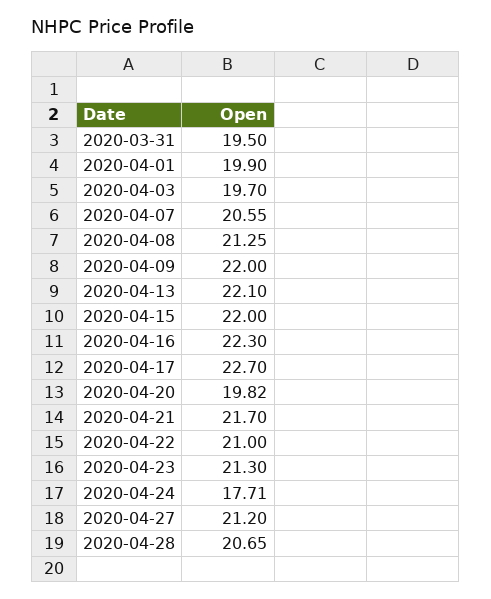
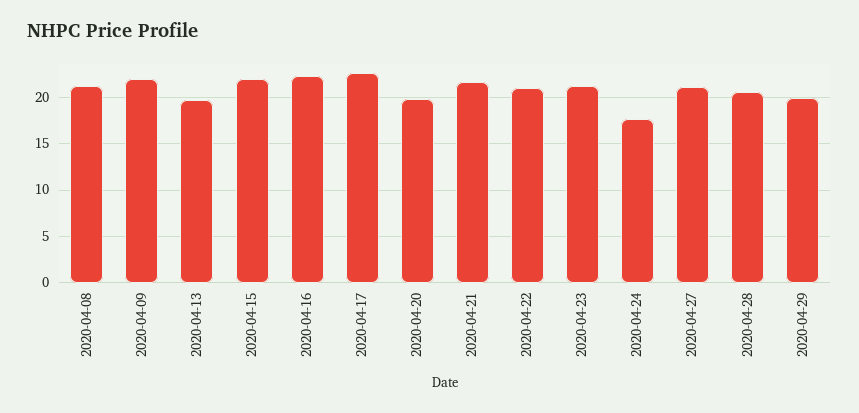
2020-03-31: 19.5 -> none
2020-04-01: 19.9 -> none
2020-04-03: 19.7 -> none
2020-04-07: 20.55 -> none
2020-04-13: 22.1 -> 20
2020-04-29: none -> 20

